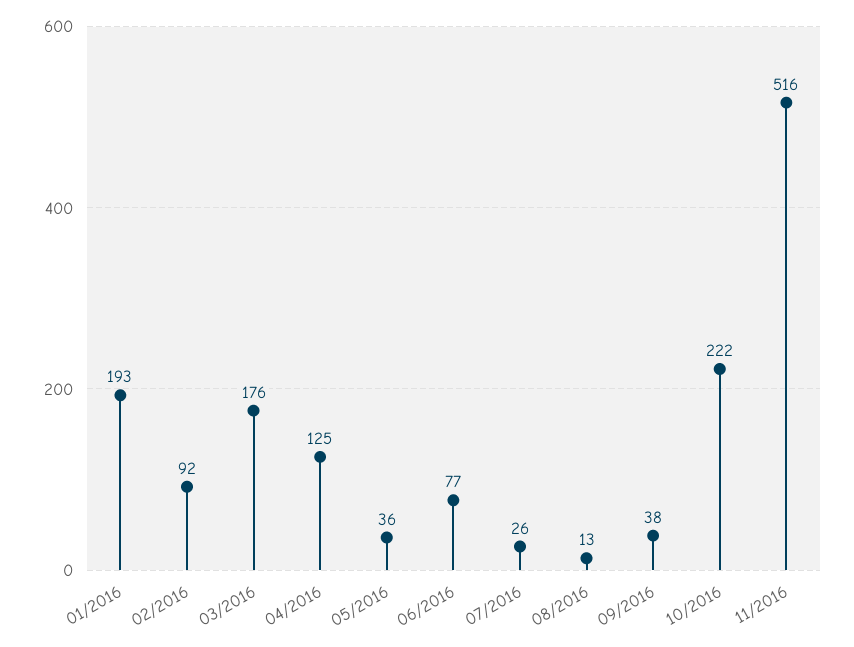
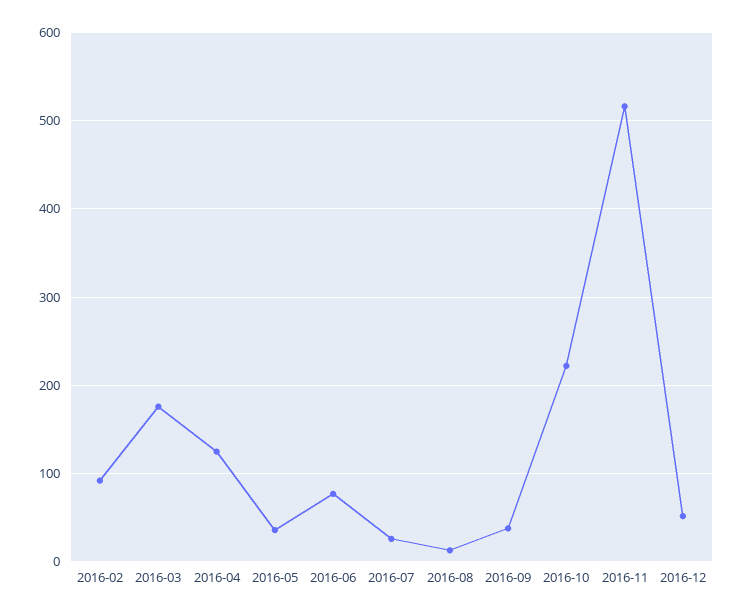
01/2016: 193 -> none
2016-12: none -> 50

